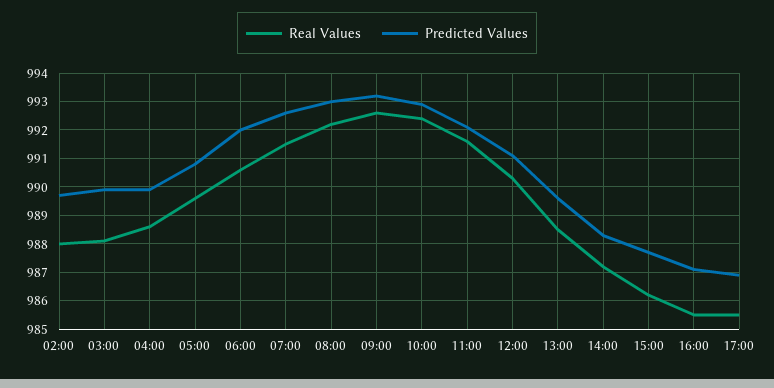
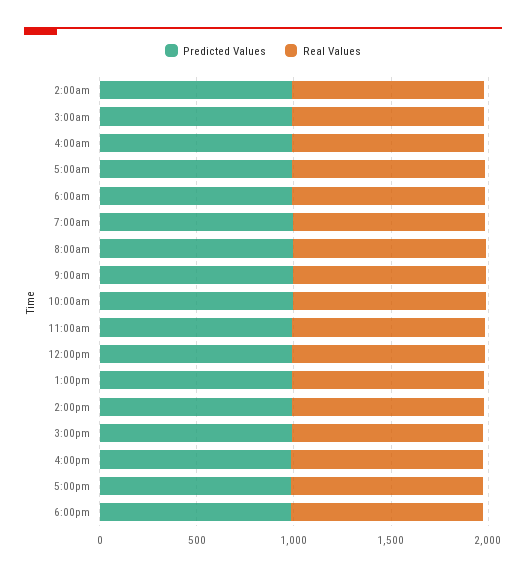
Predicted Values, 6:00pm: none -> 1000
Real Values, 6:00pm: none -> 1000

